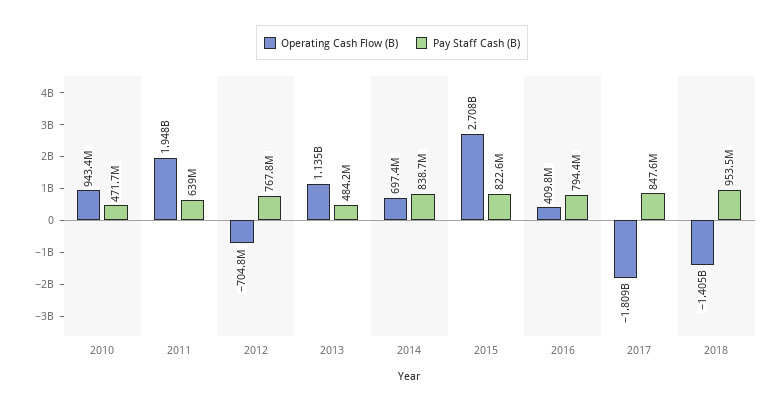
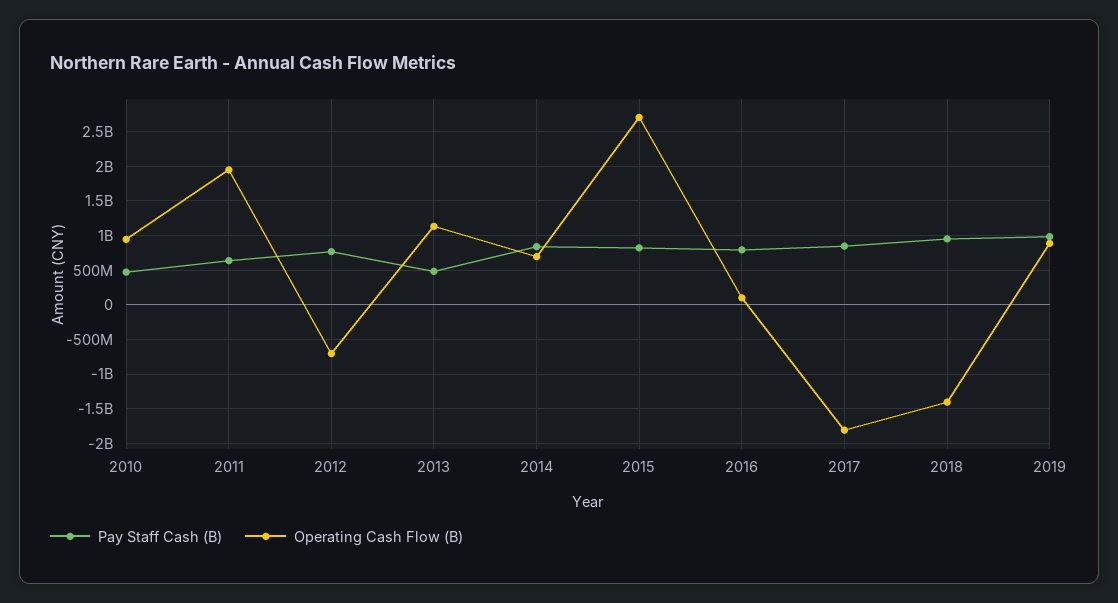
Operating Cash Flow (B), 2016: 409800000 -> 100000000
Pay Staff Cash (B), 2019: none -> 1000000000
Operating Cash Flow (B), 2019: none -> 900000000

